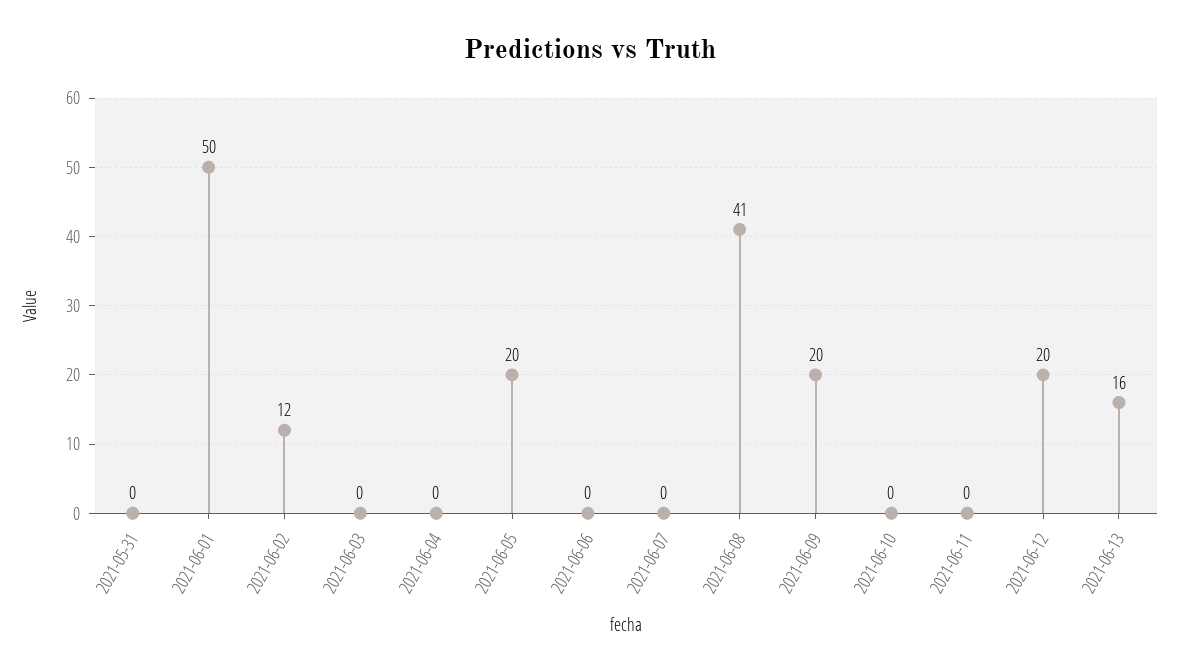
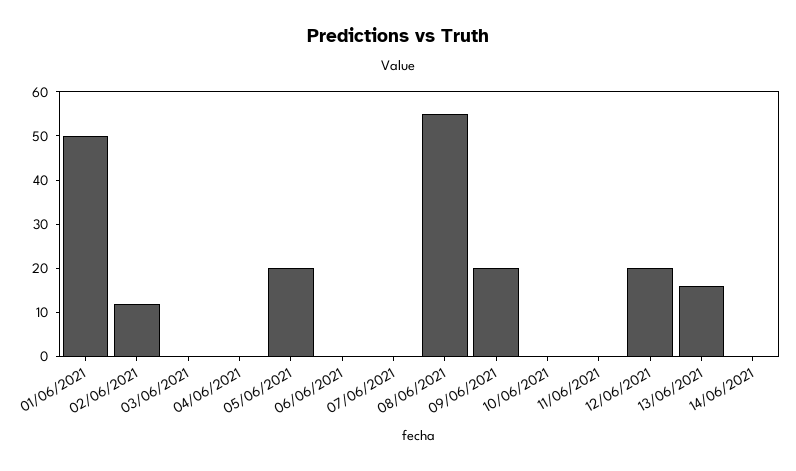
2021-05-31: 0 -> none
2021-06-08: 41 -> 55
14/06/2021: none -> 0

